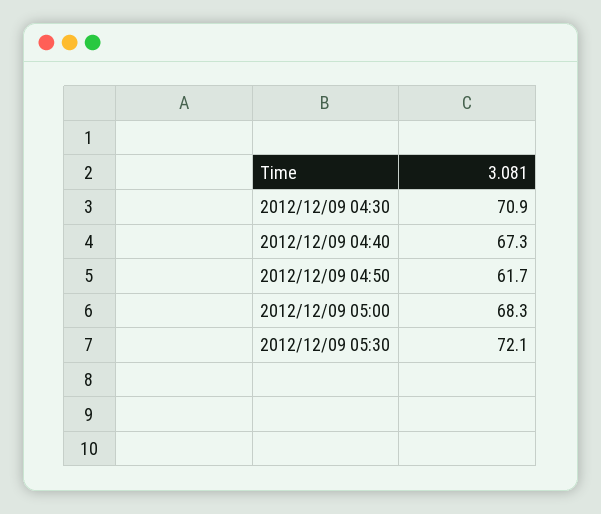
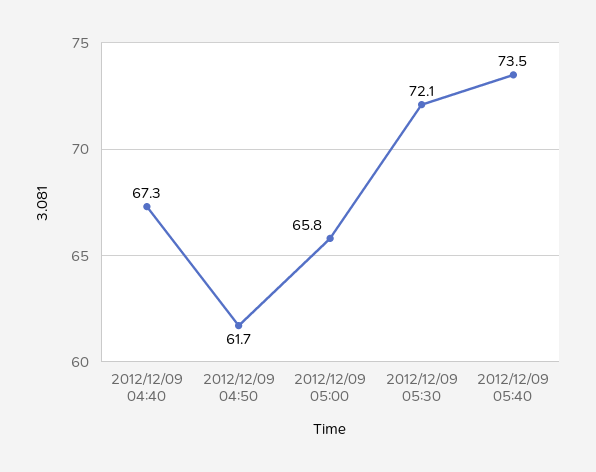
2012/12/09 04:30: 70.9 -> none
2012/12/09 05:00: 68.3 -> 65.8
2012/12/09 05:40: none -> 73.5

